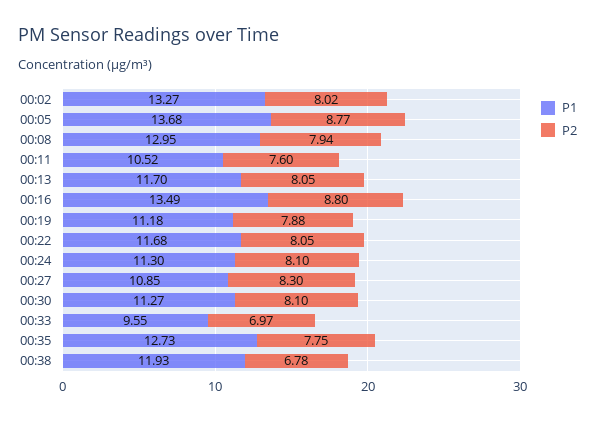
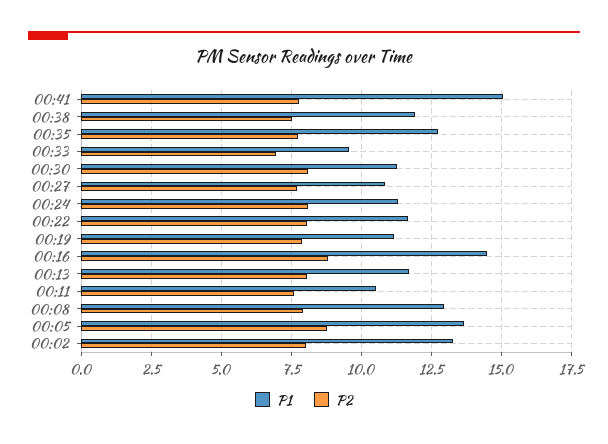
P1, 00:16: 13.49 -> 14.5
P2, 00:27: 8.3 -> 7.75
P2, 00:38: 6.78 -> 7.5
P1, 00:41: none -> 15
P2, 00:41: none -> 7.75

